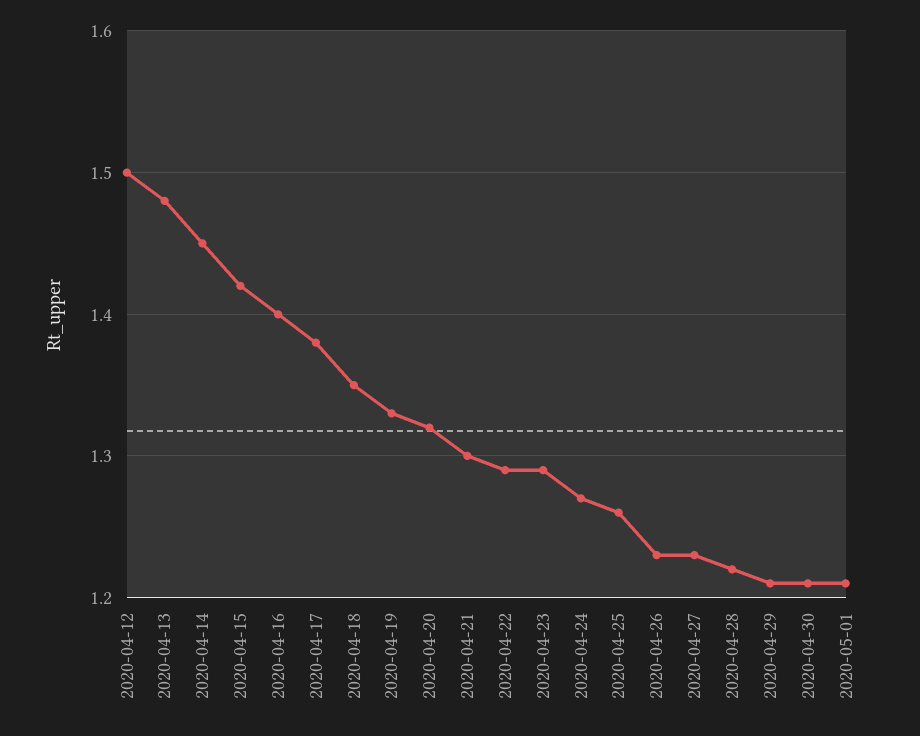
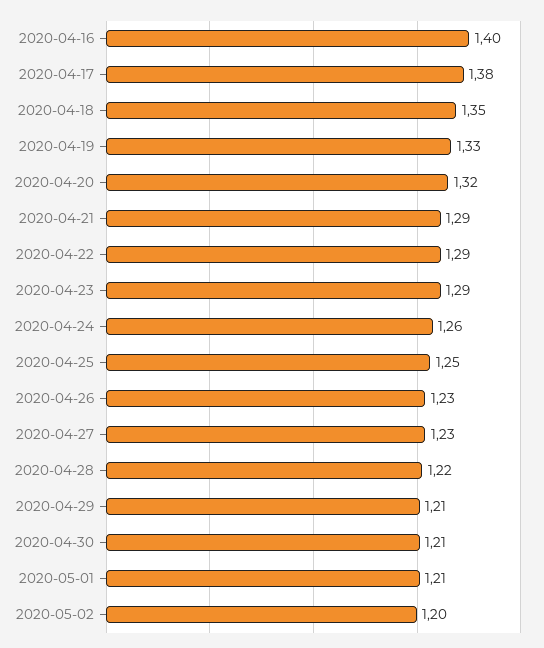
2020-04-12: 1.5 -> none
2020-04-13: 1.48 -> none
2020-04-14: 1.45 -> none
2020-04-15: 1.42 -> none
2020-04-21: 1.3 -> 1.29
2020-04-24: 1.27 -> 1.26
2020-04-25: 1.26 -> 1.25
2020-05-02: none -> 1.2

